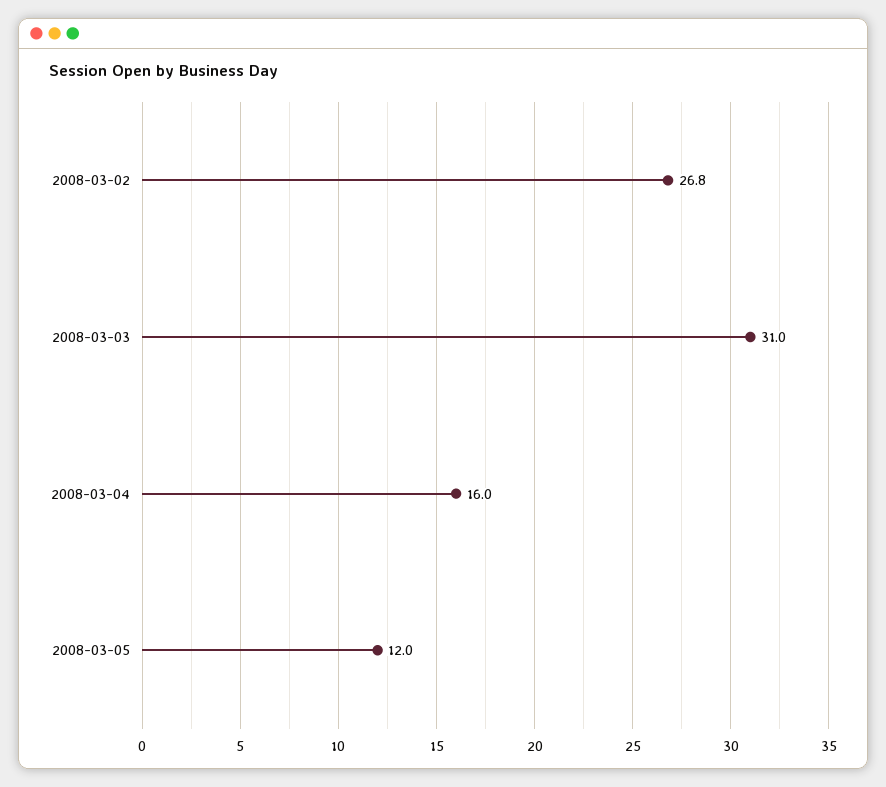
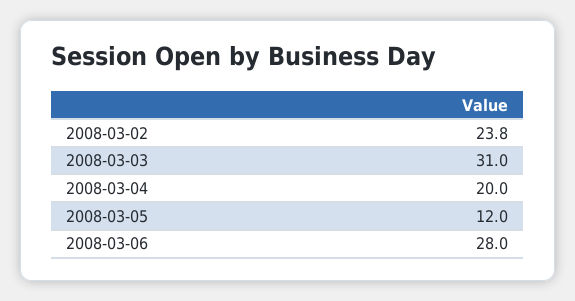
2008-03-02: 26.8 -> 23.8
2008-03-04: 16 -> 20
2008-03-06: none -> 28

